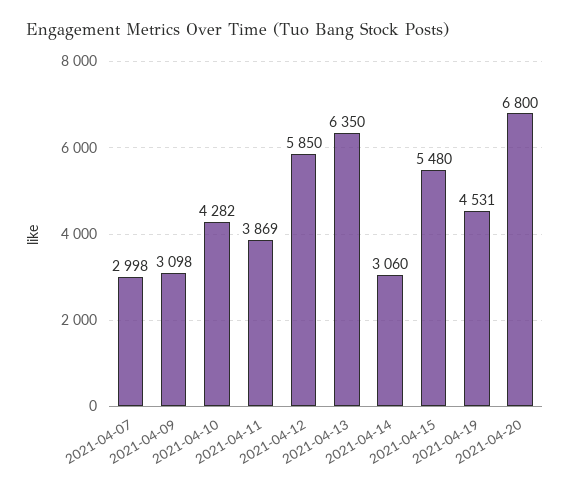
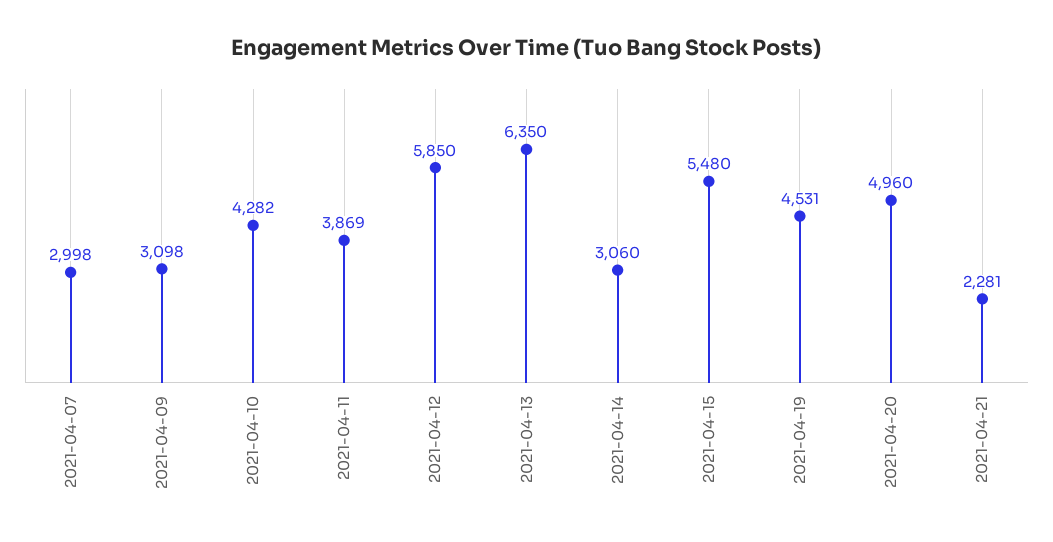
2021-04-20: 6800 -> 4960
2021-04-21: none -> 2281

